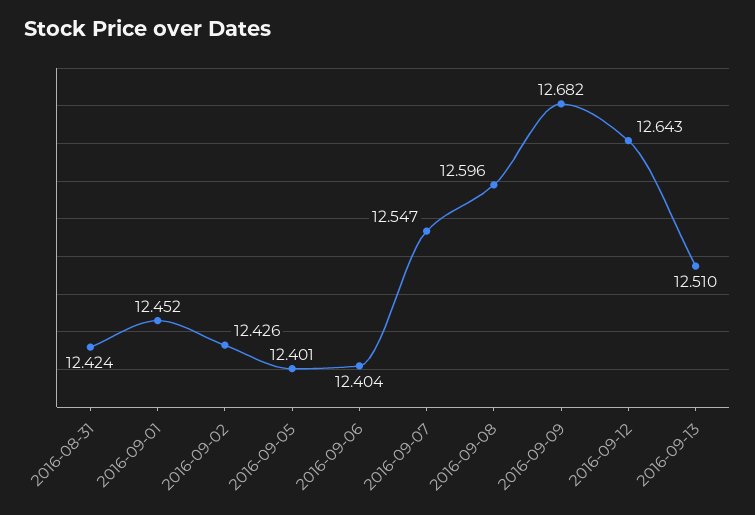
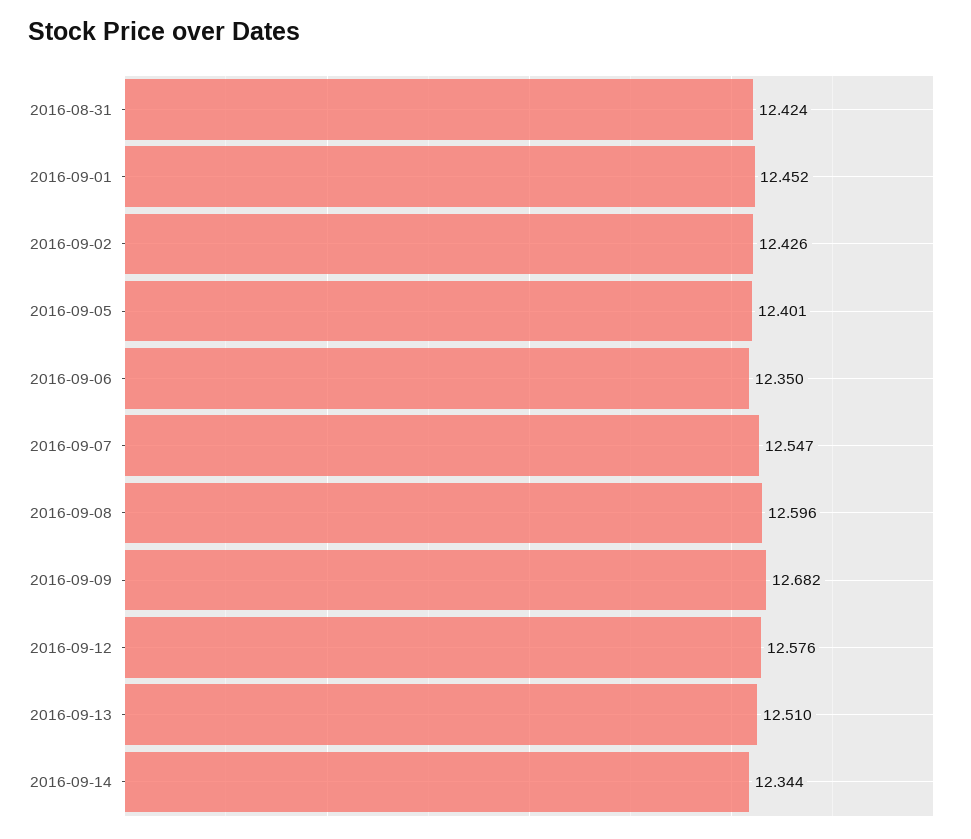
2016-09-06: 12.404 -> 12.35
2016-09-12: 12.643 -> 12.576
2016-09-14: none -> 12.344

